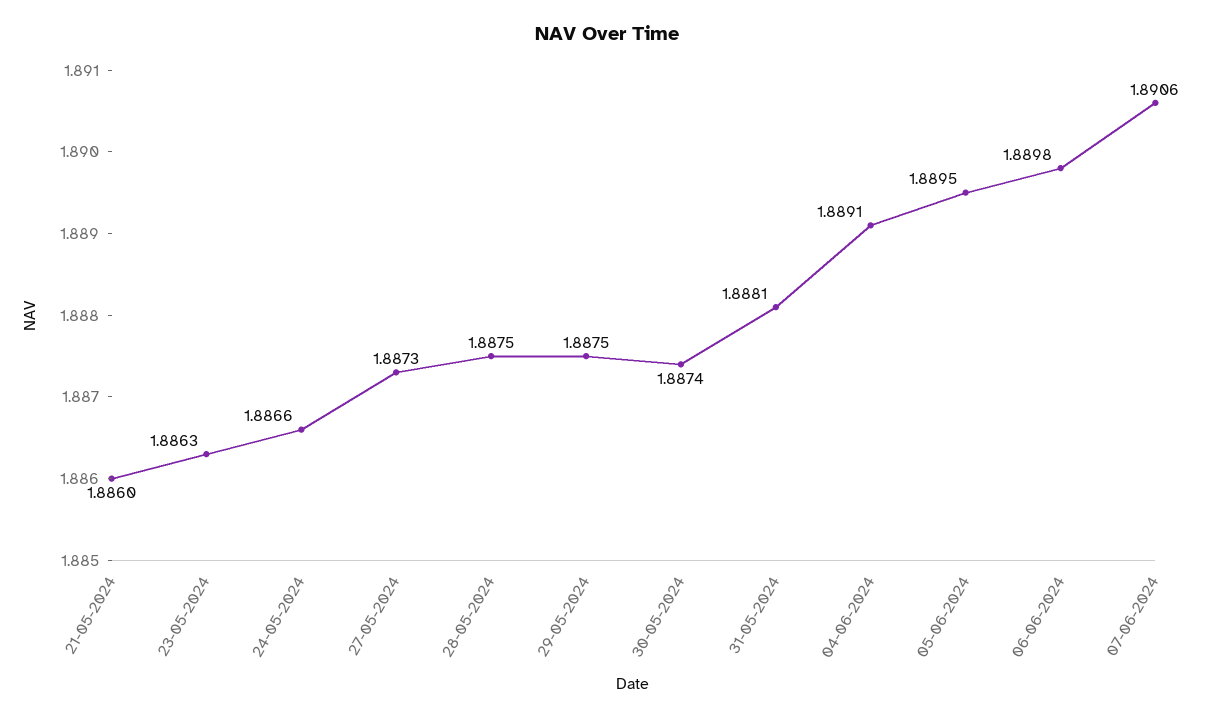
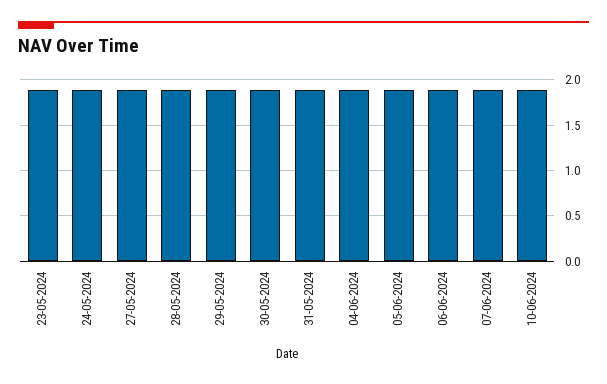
21-05-2024: 1.886 -> none
10-06-2024: none -> 1.9

